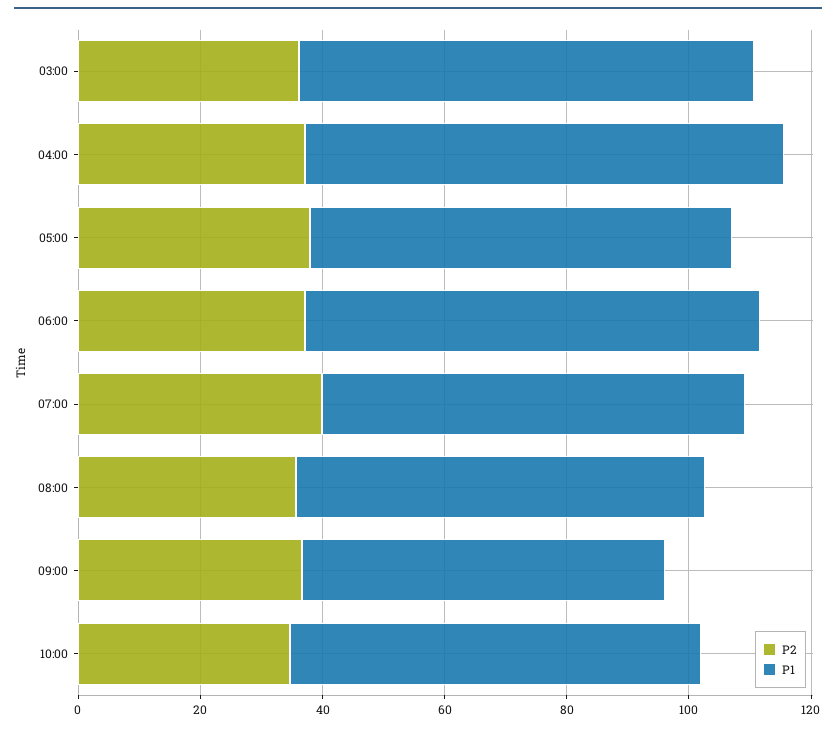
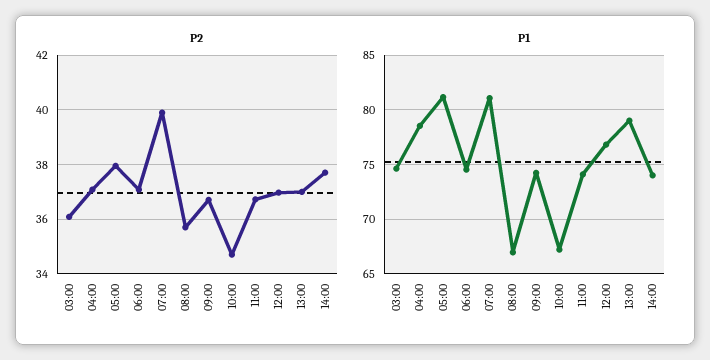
P1, 05:00: 70 -> 81
P1, 07:00: 70 -> 81
P1, 09:00: 60 -> 74
P2, 11:00: none -> 36.75
P2, 12:00: none -> 37
P2, 13:00: none -> 37
P2, 14:00: none -> 37.75
P1, 11:00: none -> 74
P1, 12:00: none -> 77
P1, 13:00: none -> 79
P1, 14:00: none -> 74

